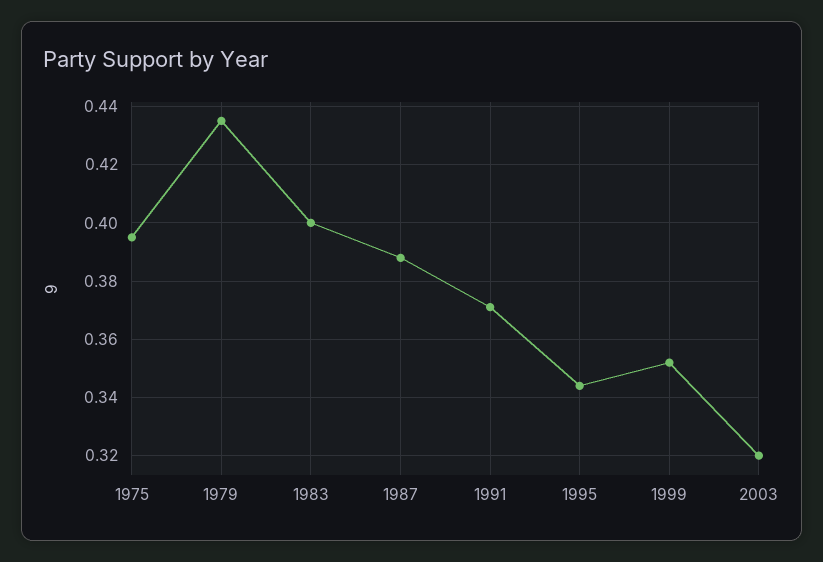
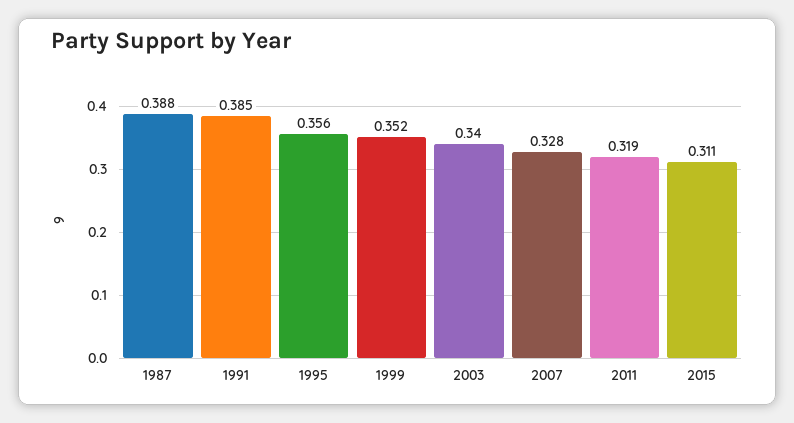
1975: 0.395 -> none
1979: 0.435 -> none
1983: 0.4 -> none
1991: 0.37 -> 0.385
1995: 0.345 -> 0.356
2003: 0.32 -> 0.34
2007: none -> 0.328
2011: none -> 0.319
2015: none -> 0.311

